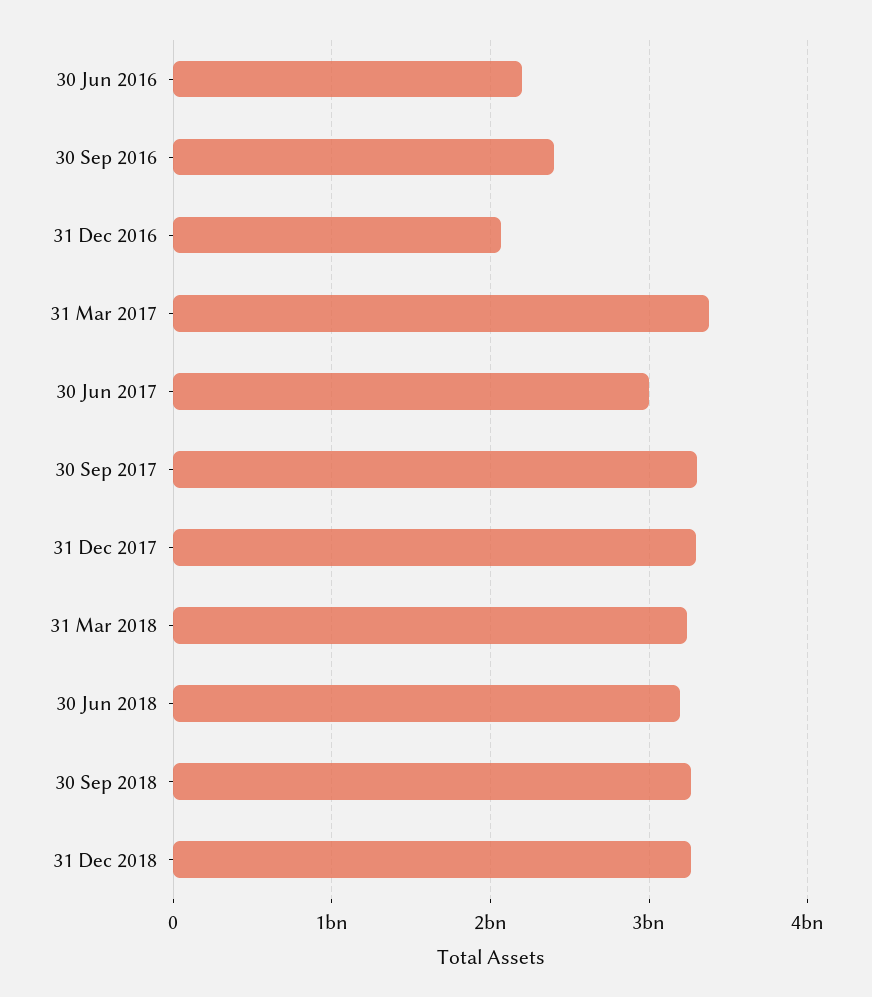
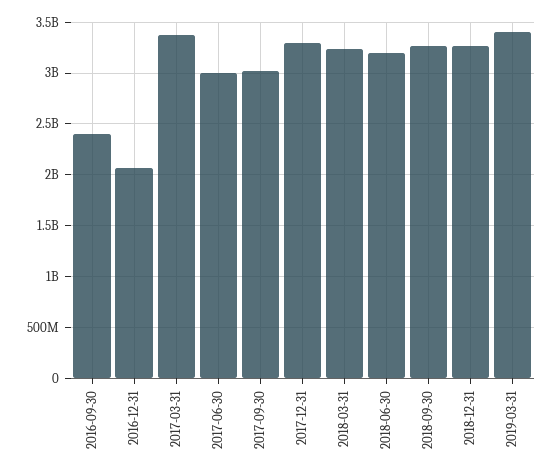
30 Jun 2016: 2200000000 -> none
30 Sep 2017: 3300000000 -> 3000000000
2019-03-31: none -> 3400000000

